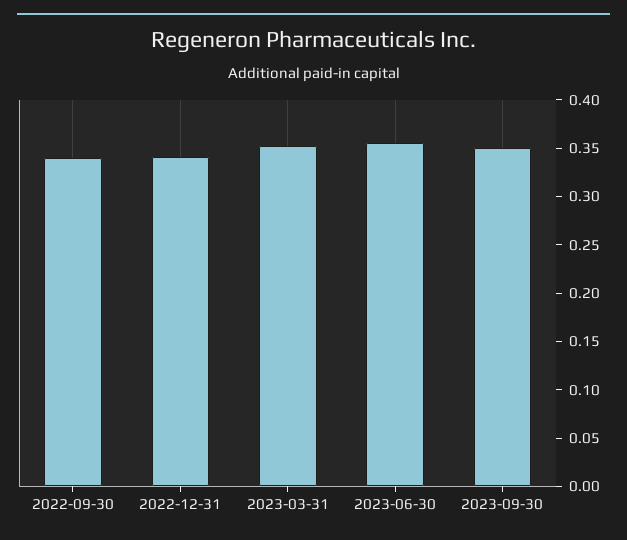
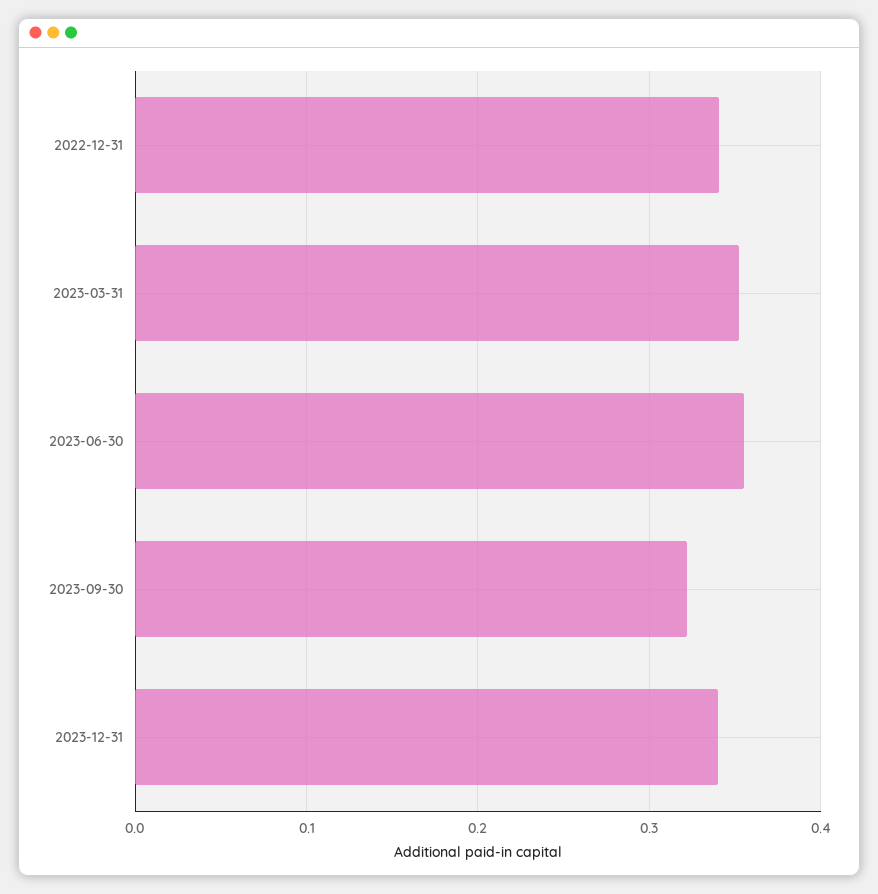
2022-09-30: 0.34 -> none
2023-09-30: 0.35 -> 0.32
2023-12-31: none -> 0.34

